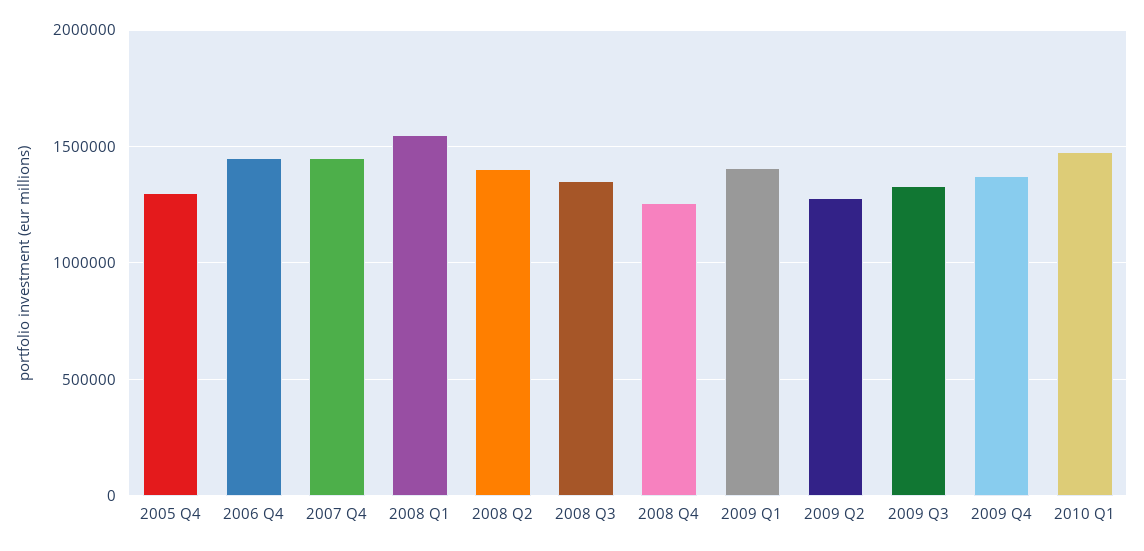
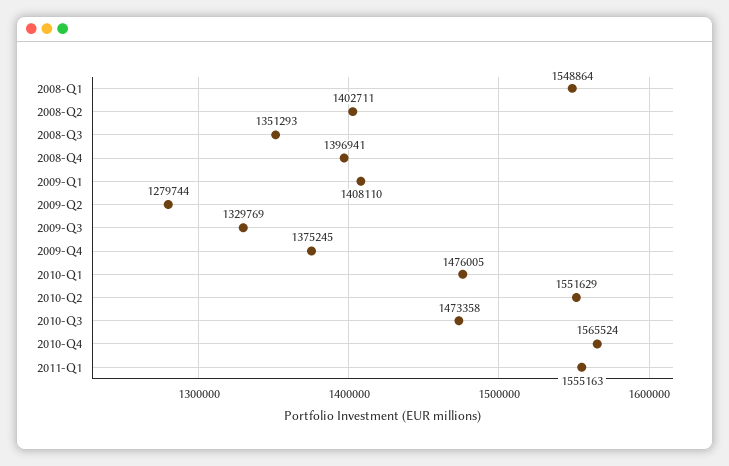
2005 Q4: 1300000 -> none
2006 Q4: 1450000 -> none
2007 Q4: 1450000 -> none
2008 Q4: 1250000 -> 1396941
2010-Q2: none -> 1551629
2010-Q3: none -> 1473358
2010-Q4: none -> 1565524
2011-Q1: none -> 1555163

